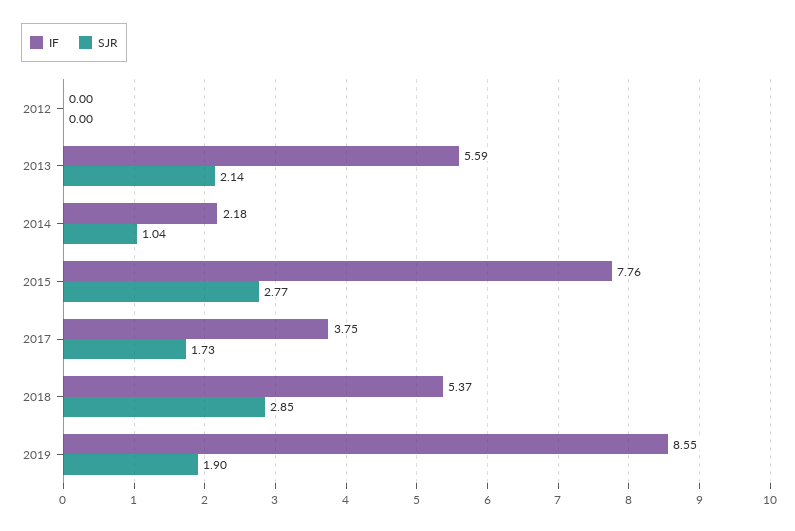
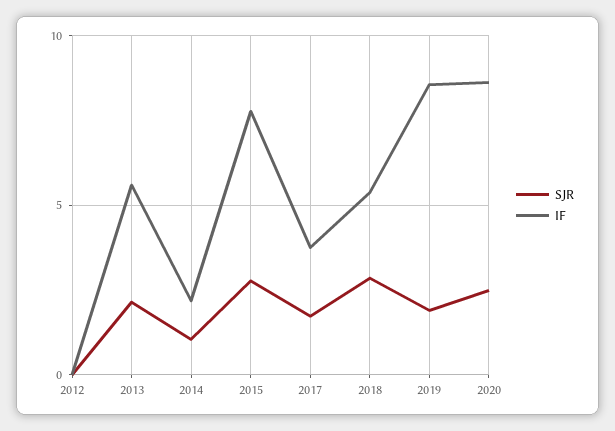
SJR, 2020: none -> 2.5
IF, 2020: none -> 8.5

